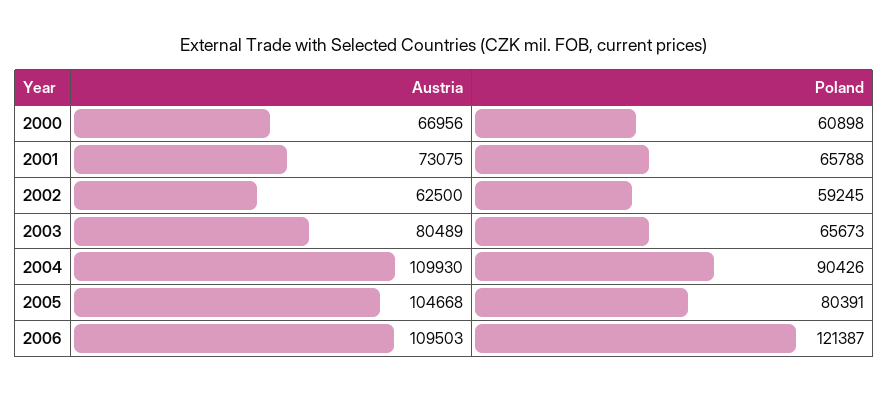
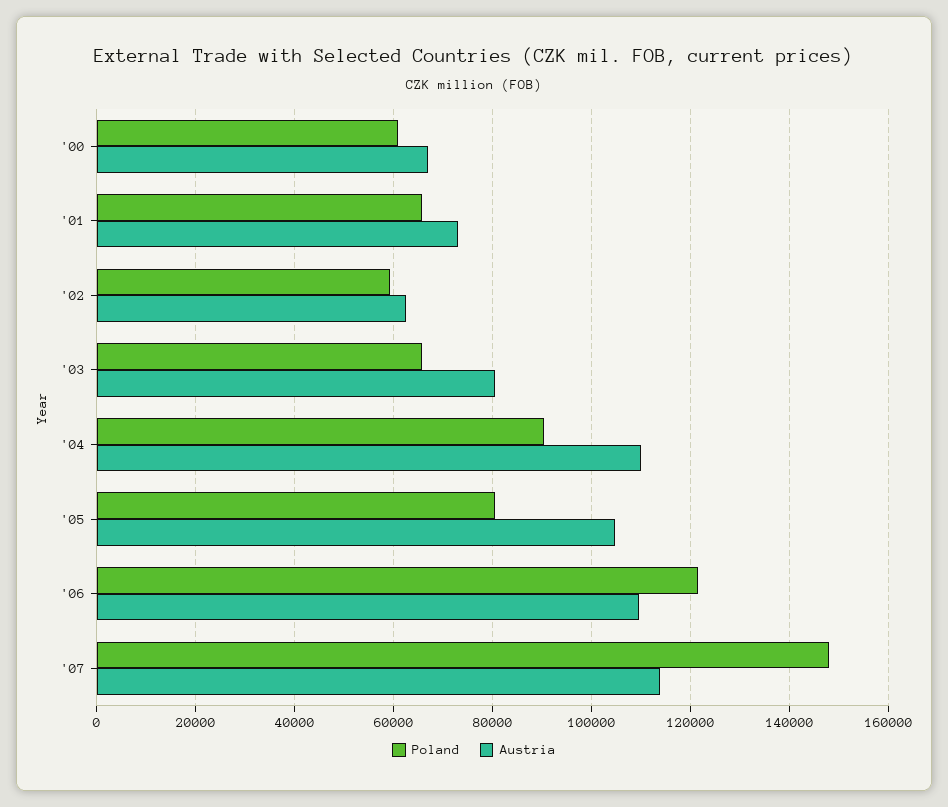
Poland, '07: none -> 148000
Austria, '07: none -> 114000

